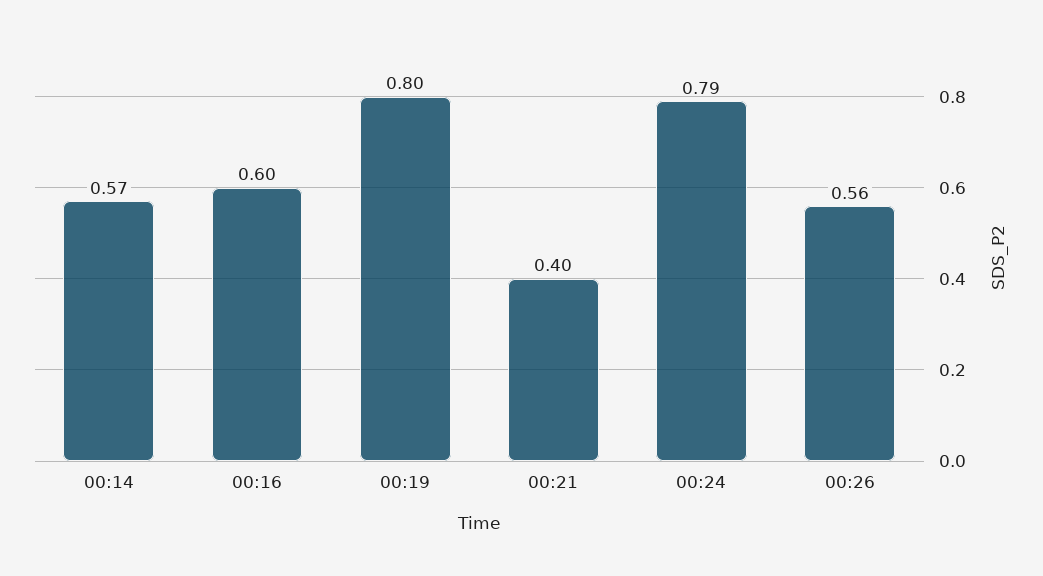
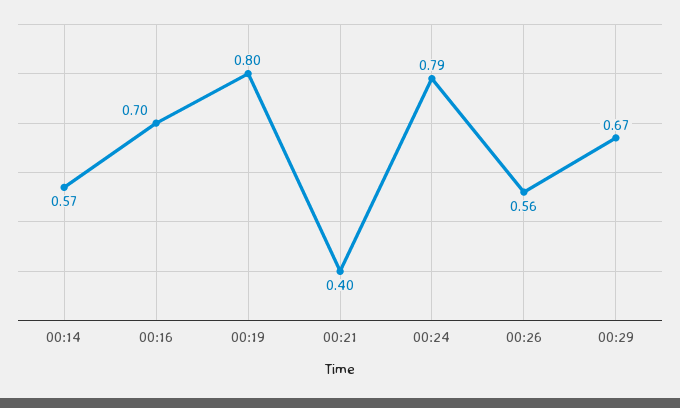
00:16: 0.6 -> 0.7
00:29: none -> 0.67

